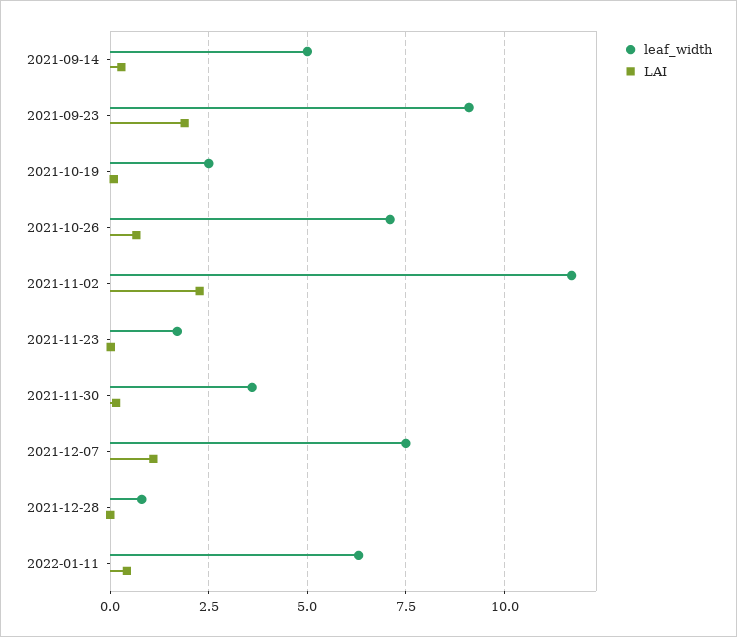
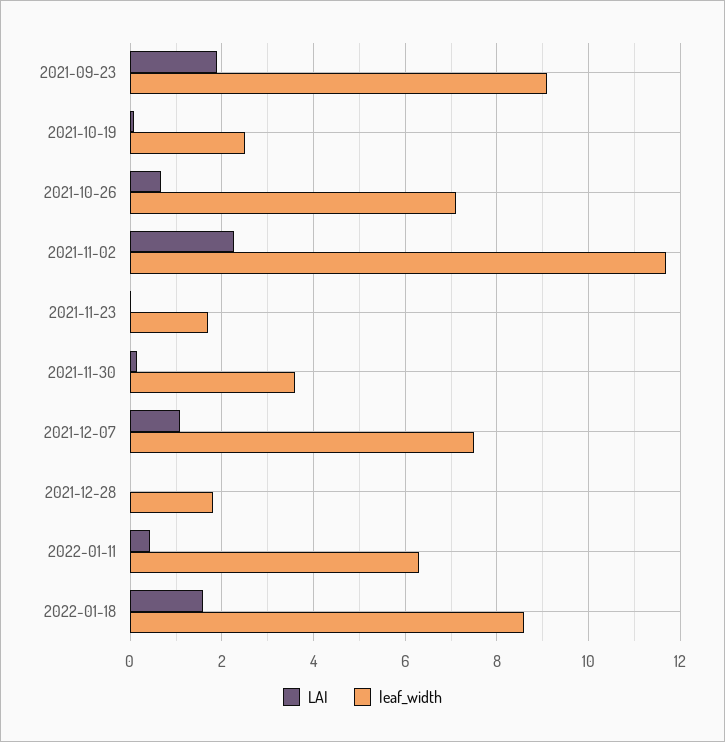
leaf_width, 2021-09-14: 5 -> none
LAI, 2021-09-14: 0.25 -> none
leaf_width, 2021-12-28: 0.75 -> 1.8
LAI, 2022-01-18: none -> 1.6
leaf_width, 2022-01-18: none -> 8.6

